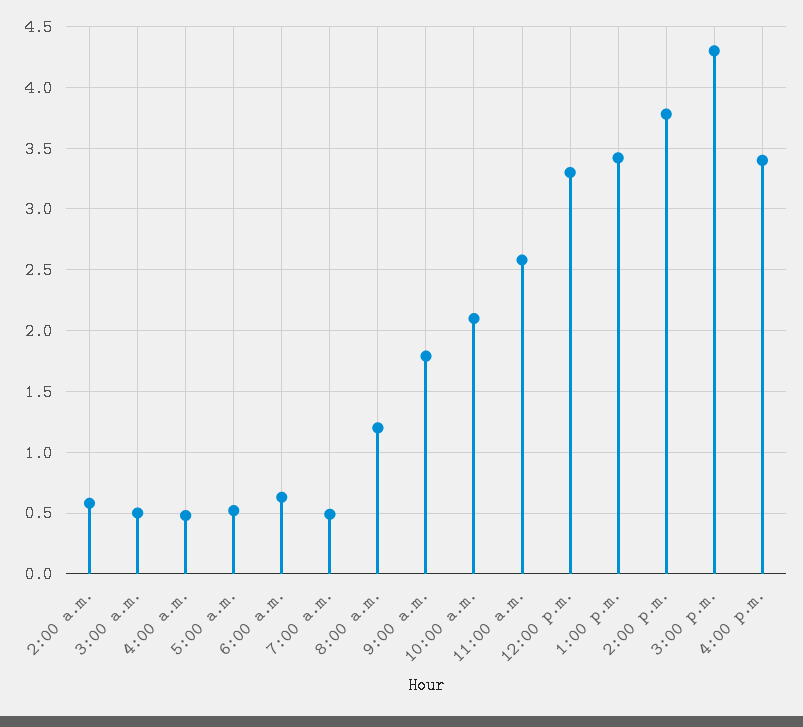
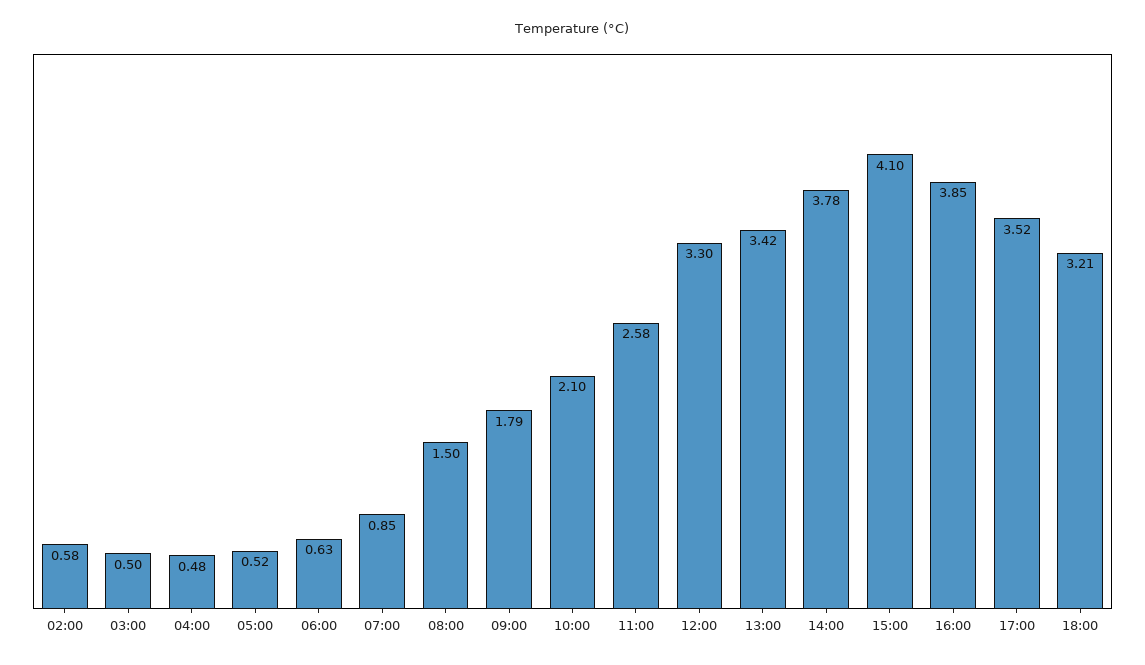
7:00 a.m.: 0.5 -> 0.85
8:00 a.m.: 1.2 -> 1.5
3:00 p.m.: 4.3 -> 4.1
4:00 p.m.: 3.4 -> 3.85
17:00: none -> 3.52
18:00: none -> 3.21

